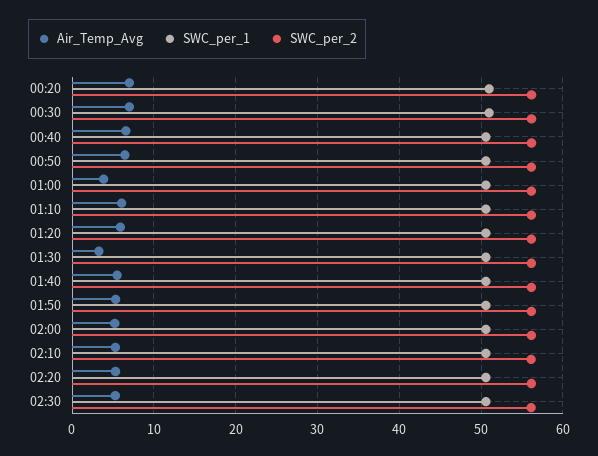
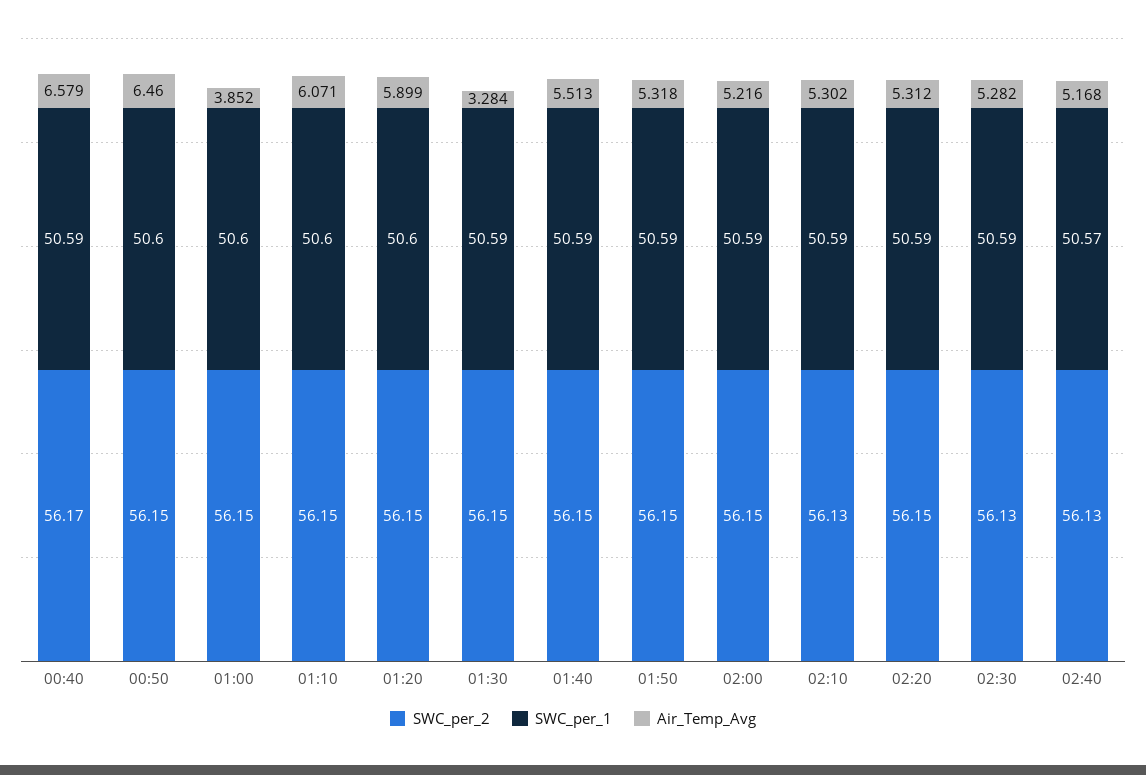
Air_Temp_Avg, 00:20: 7 -> none
SWC_per_1, 00:20: 51 -> none
SWC_per_2, 00:20: 56 -> none
Air_Temp_Avg, 00:30: 7 -> none
SWC_per_1, 00:30: 51 -> none
SWC_per_2, 00:30: 56 -> none
SWC_per_2, 02:40: none -> 56.13
SWC_per_1, 02:40: none -> 50.57
Air_Temp_Avg, 02:40: none -> 5.168

